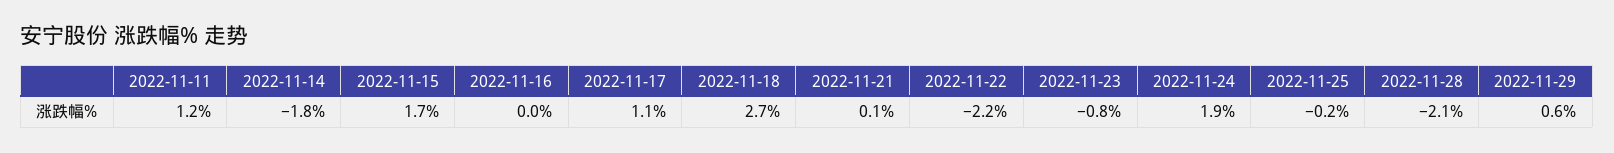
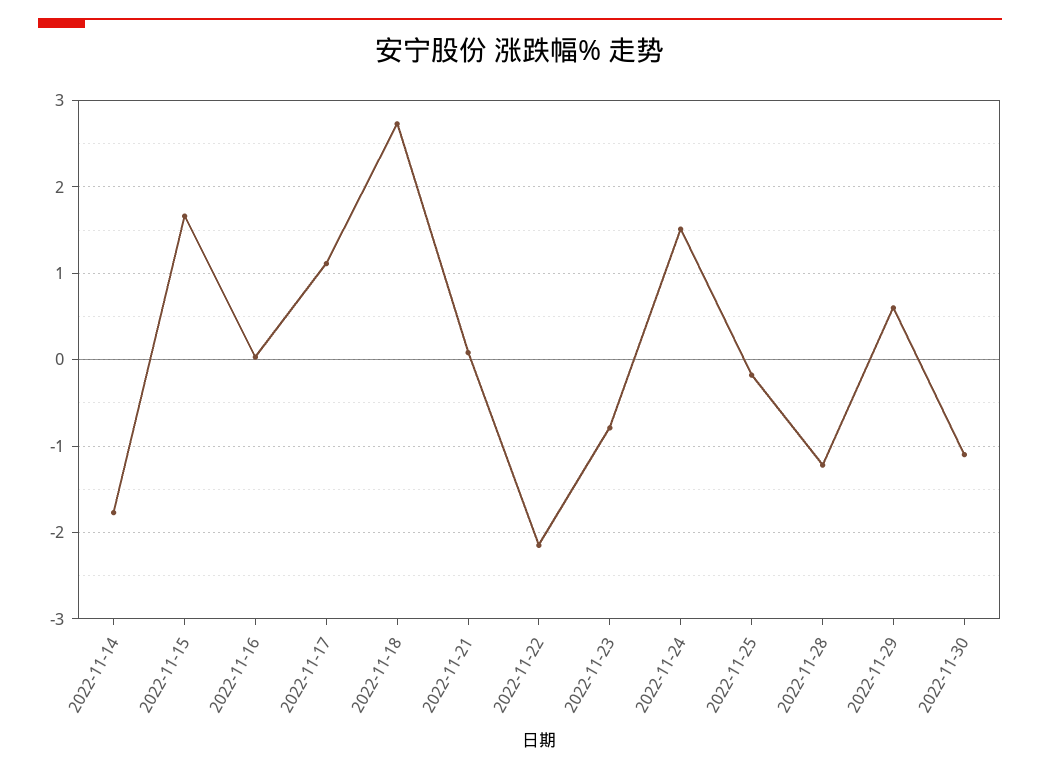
2022-11-11: 1.2 -> none
2022-11-24: 1.9 -> 1.5
2022-11-28: -2.1 -> -1.2
2022-11-30: none -> -1.1

